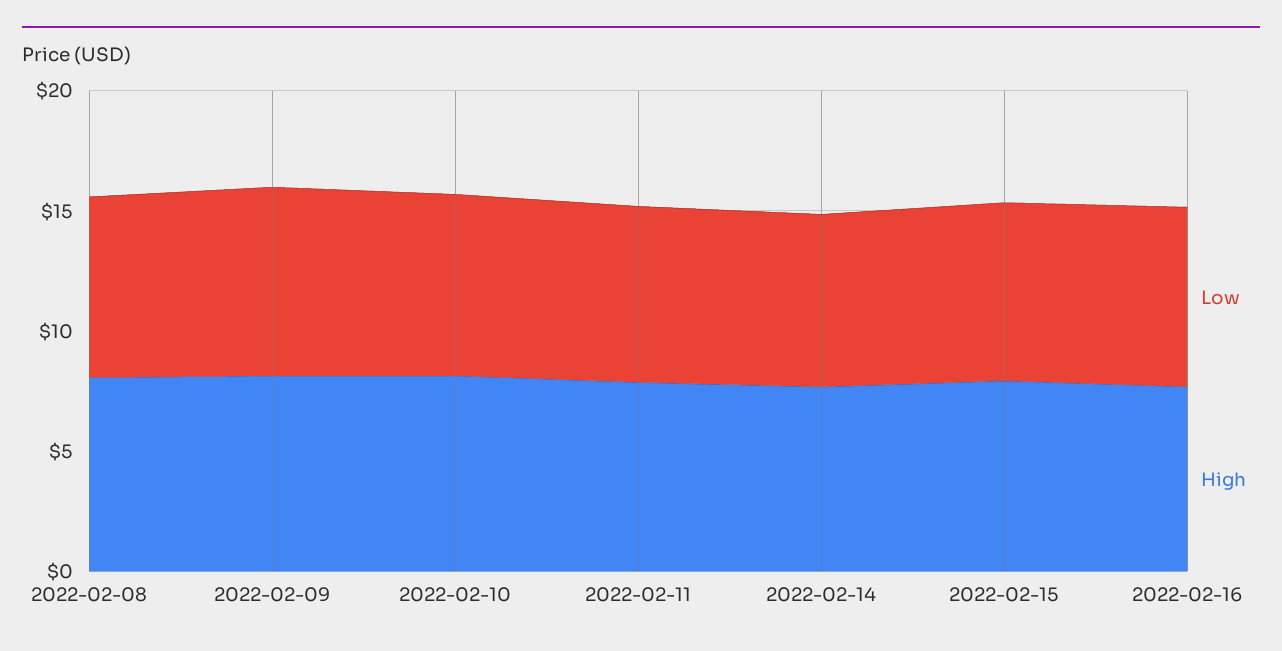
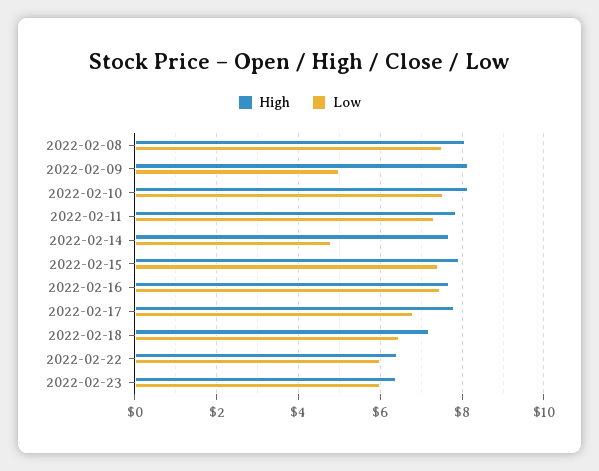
Low, 2022-02-09: 8 -> 5
Low, 2022-02-14: 7 -> 4.8
High, 2022-02-17: none -> 7.8
Low, 2022-02-17: none -> 6.8
High, 2022-02-18: none -> 7.2
Low, 2022-02-18: none -> 6.4
High, 2022-02-22: none -> 6.4
Low, 2022-02-22: none -> 6
High, 2022-02-23: none -> 6.4
Low, 2022-02-23: none -> 6

